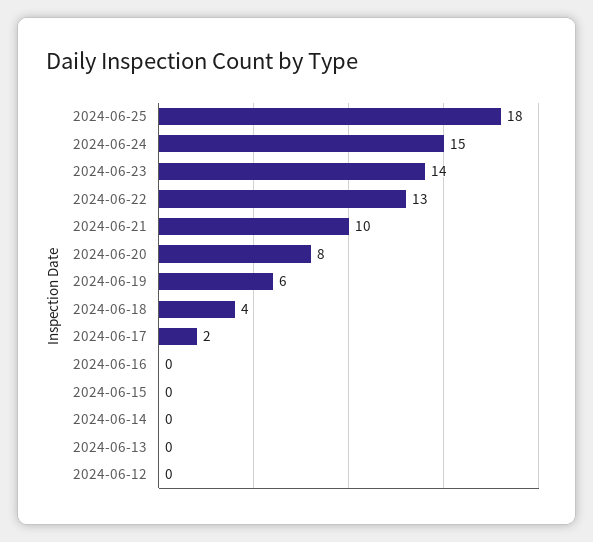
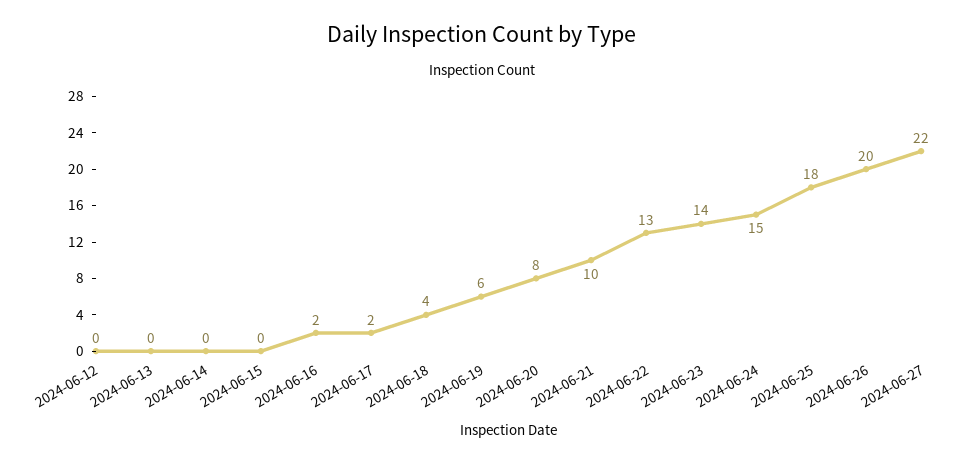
2024-06-16: 0 -> 2
2024-06-26: none -> 20
2024-06-27: none -> 22

